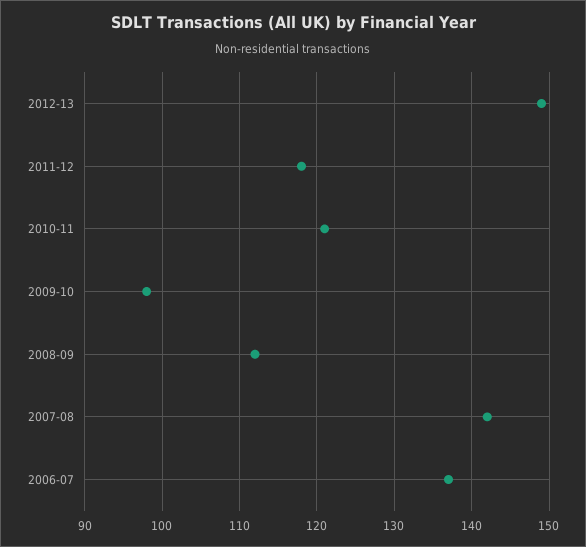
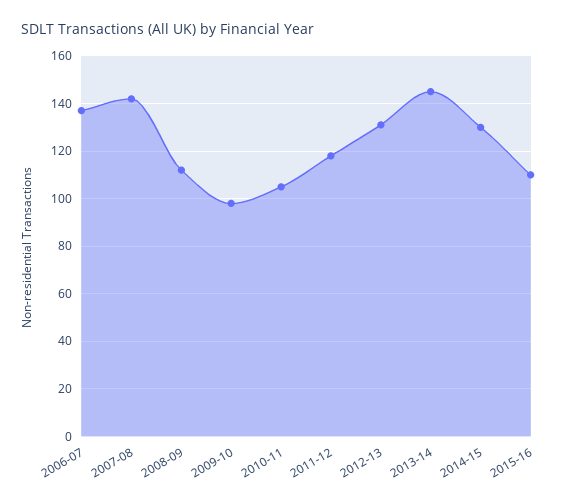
2012-13: 149 -> 130
2010-11: 121 -> 105
2013-14: none -> 145
2014-15: none -> 130
2015-16: none -> 110

